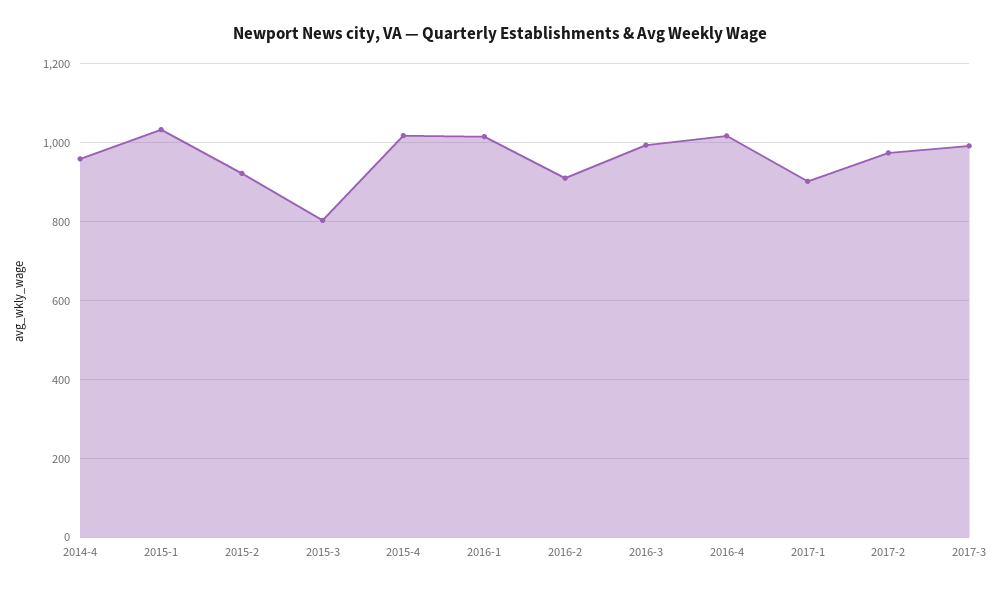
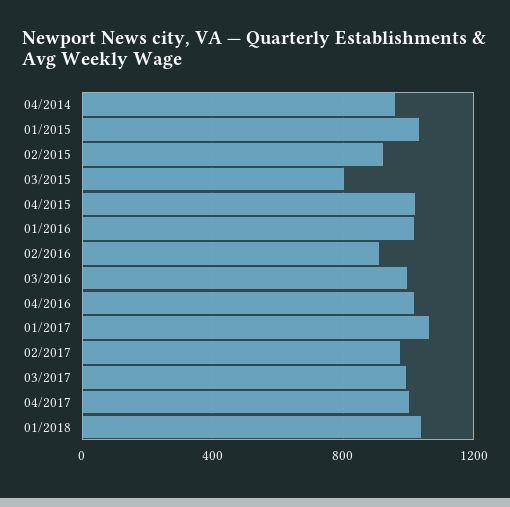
2017-1: 900 -> 1050
04/2017: none -> 1000
01/2018: none -> 1050

